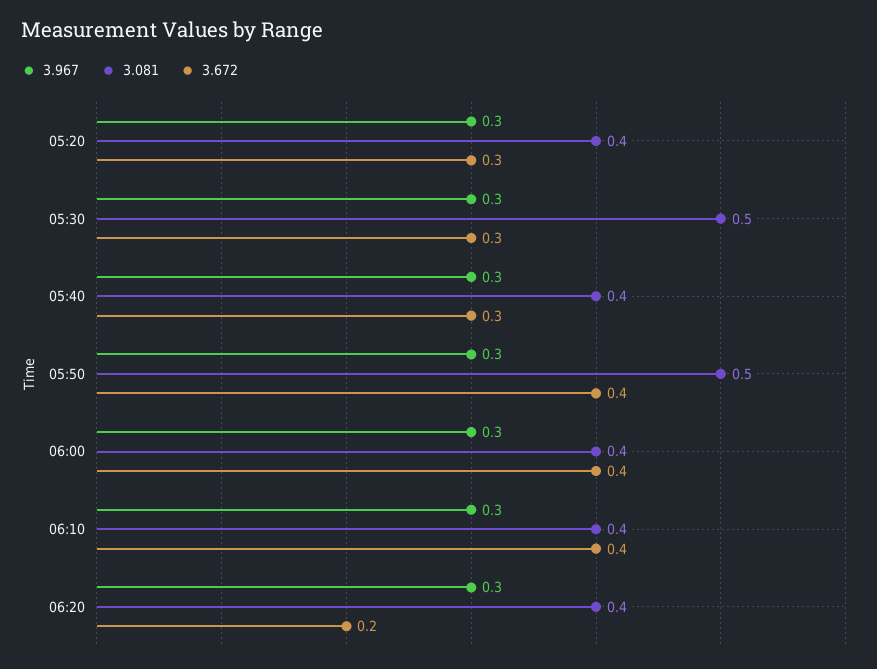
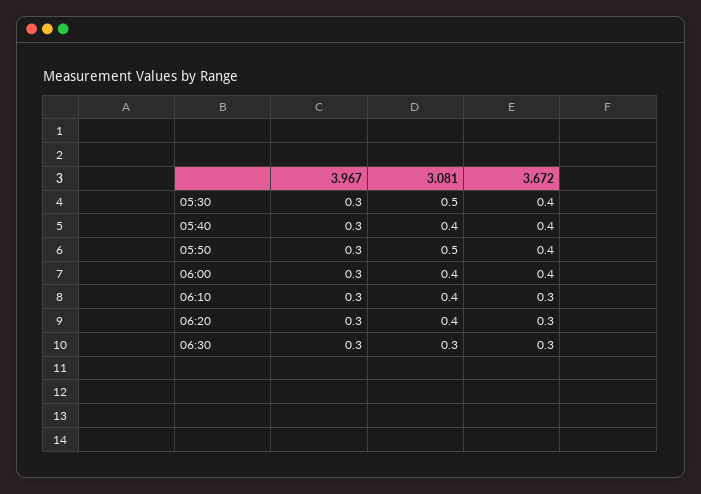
3.967, 05:20: 0.3 -> none
3.081, 05:20: 0.4 -> none
3.672, 05:20: 0.3 -> none
3.672, 05:30: 0.3 -> 0.4
3.672, 05:40: 0.3 -> 0.4
3.672, 06:10: 0.4 -> 0.3
3.672, 06:20: 0.2 -> 0.3
3.967, 06:30: none -> 0.3
3.081, 06:30: none -> 0.3
3.672, 06:30: none -> 0.3

